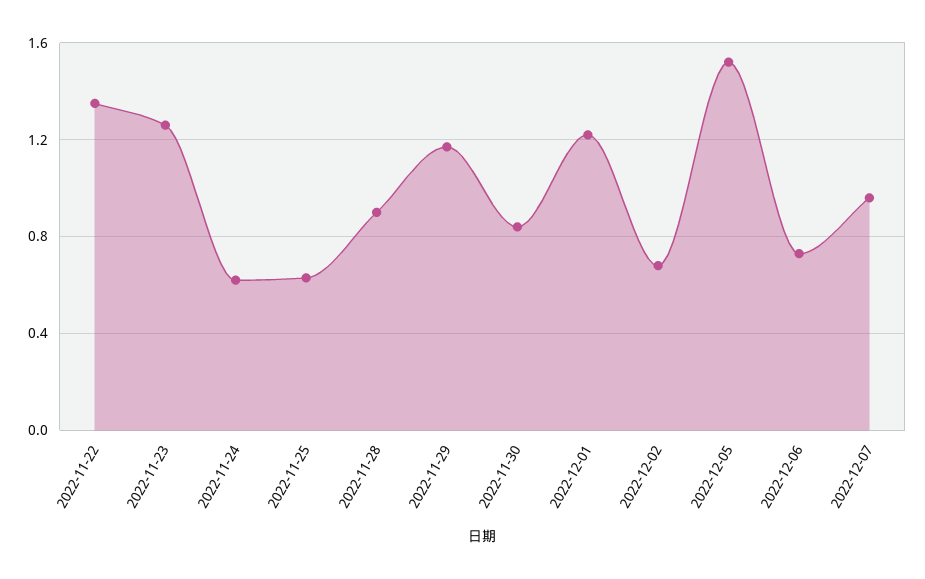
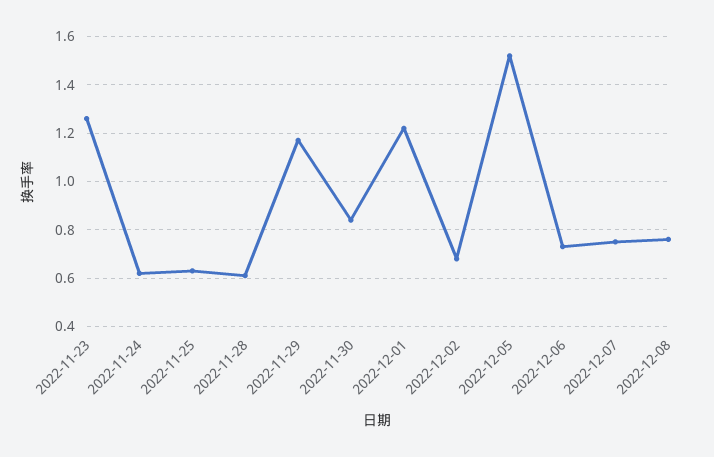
2022-11-22: 1.35 -> none
2022-11-28: 0.9 -> 0.6
2022-12-07: 0.95 -> 0.75
2022-12-08: none -> 0.75

